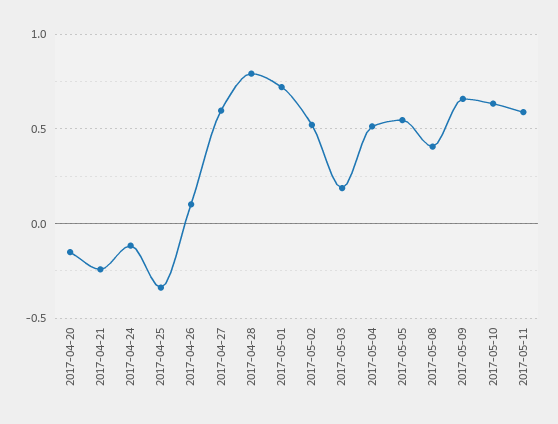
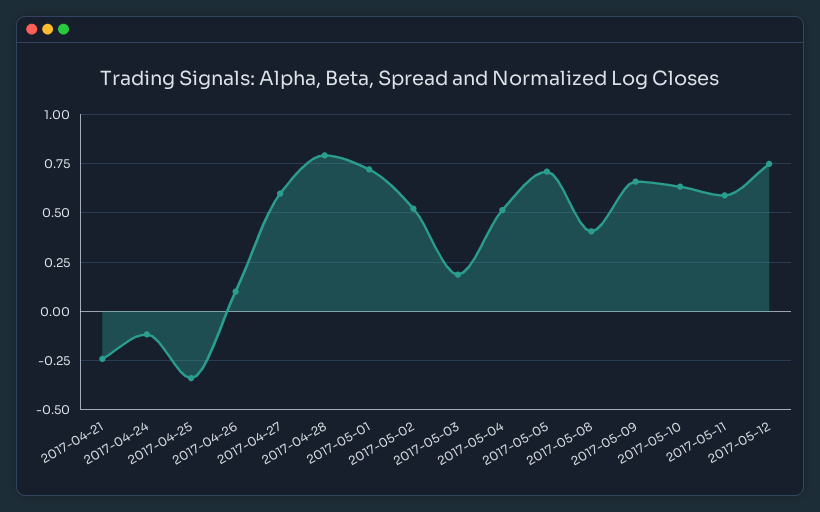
2017-04-20: -0.15 -> none
2017-05-05: 0.55 -> 0.7
2017-05-12: none -> 0.75

